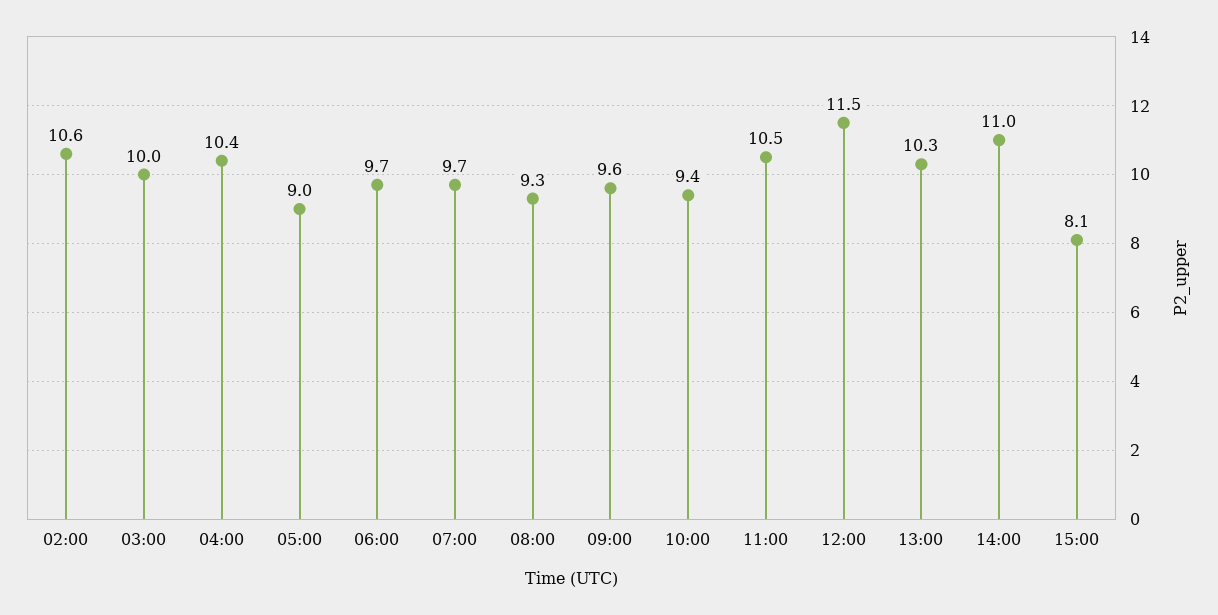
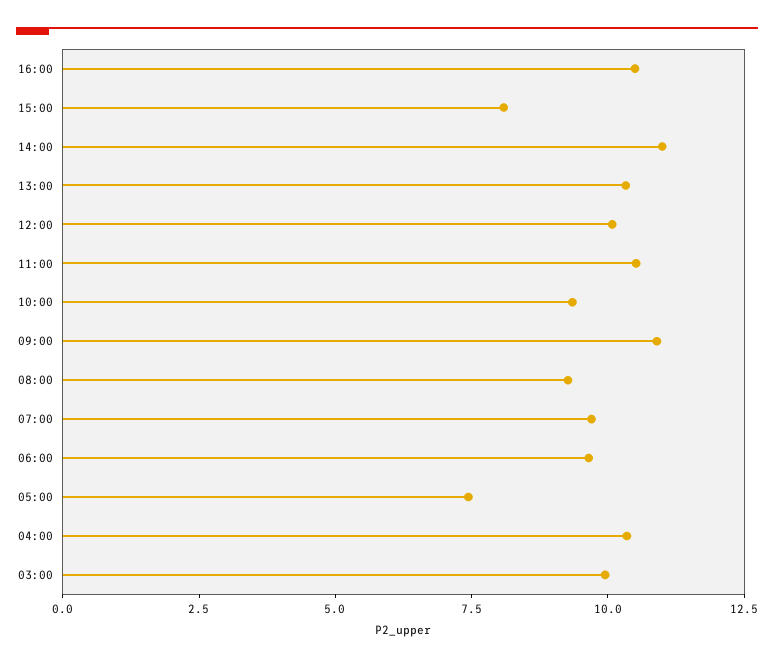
02:00: 10.6 -> none
05:00: 9 -> 7.5
09:00: 9.6 -> 11
12:00: 11.5 -> 10
16:00: none -> 10.5

